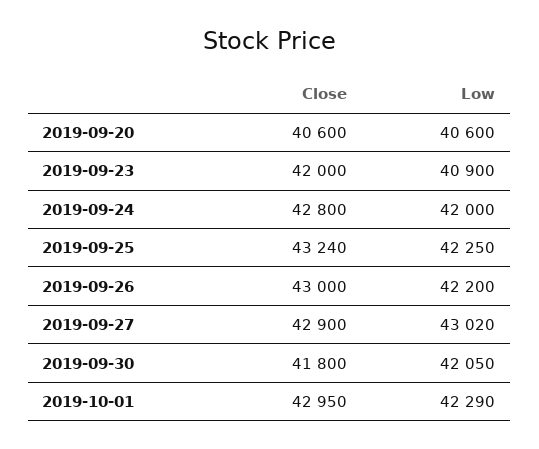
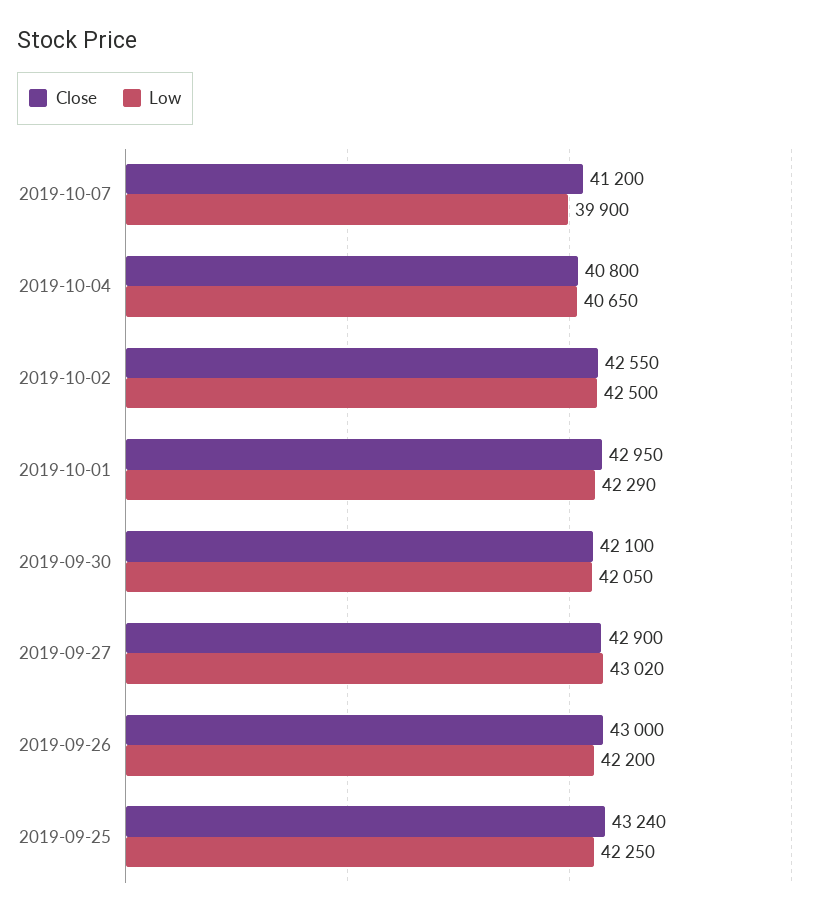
Close, 2019-09-20: 40600 -> none
Low, 2019-09-20: 40600 -> none
Close, 2019-09-23: 42000 -> none
Low, 2019-09-23: 40900 -> none
Close, 2019-09-24: 42800 -> none
Low, 2019-09-24: 42000 -> none
Close, 2019-09-30: 41800 -> 42100
Close, 2019-10-07: none -> 41200
Low, 2019-10-07: none -> 39900
Close, 2019-10-04: none -> 40800
Low, 2019-10-04: none -> 40650
Close, 2019-10-02: none -> 42550
Low, 2019-10-02: none -> 42500

